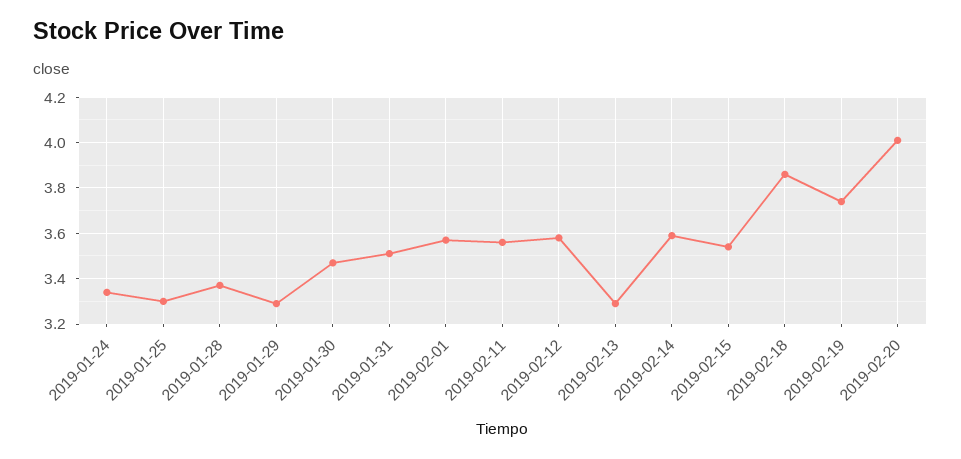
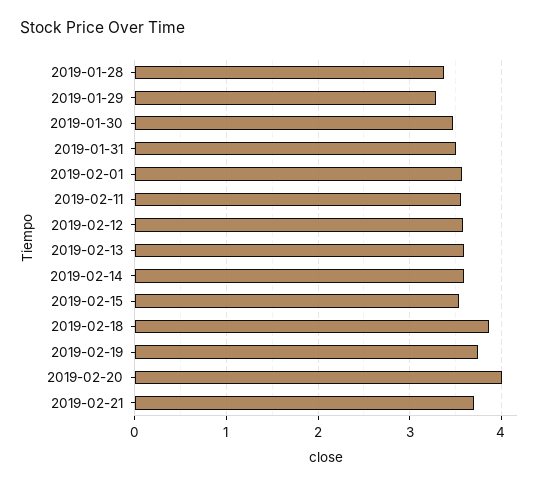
2019-01-24: 3.35 -> none
2019-01-25: 3.3 -> none
2019-02-13: 3.3 -> 3.6
2019-02-21: none -> 3.7

